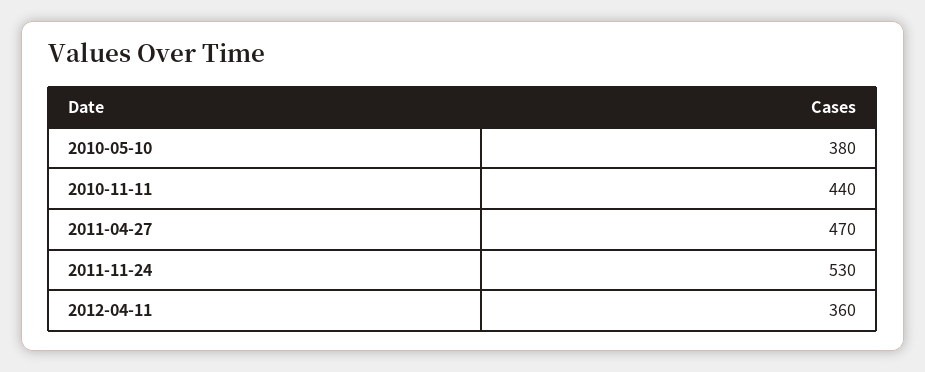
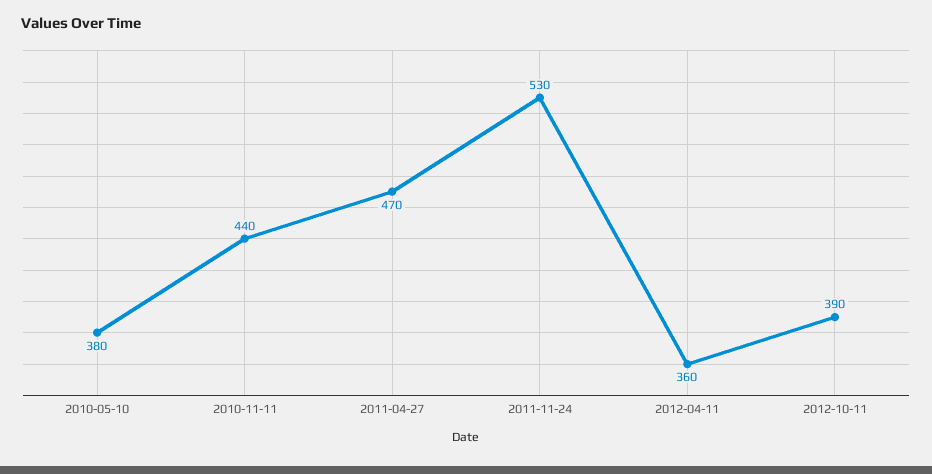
2012-10-11: none -> 390

